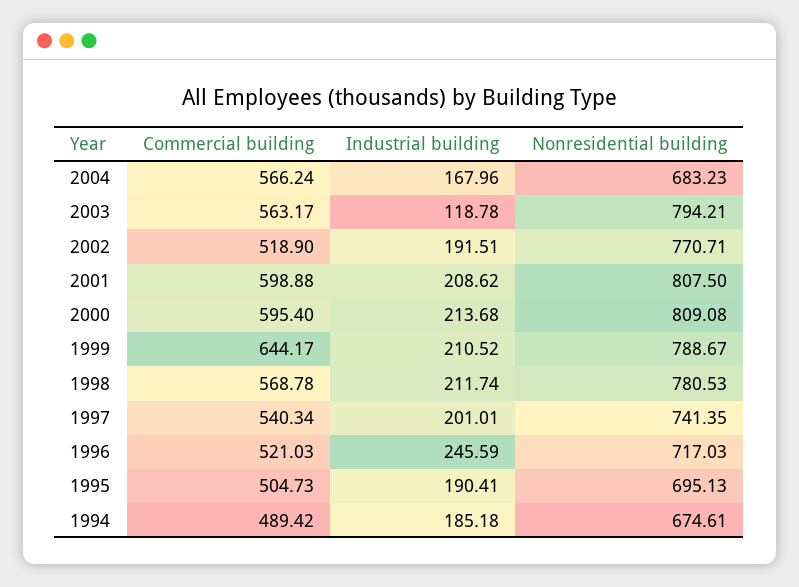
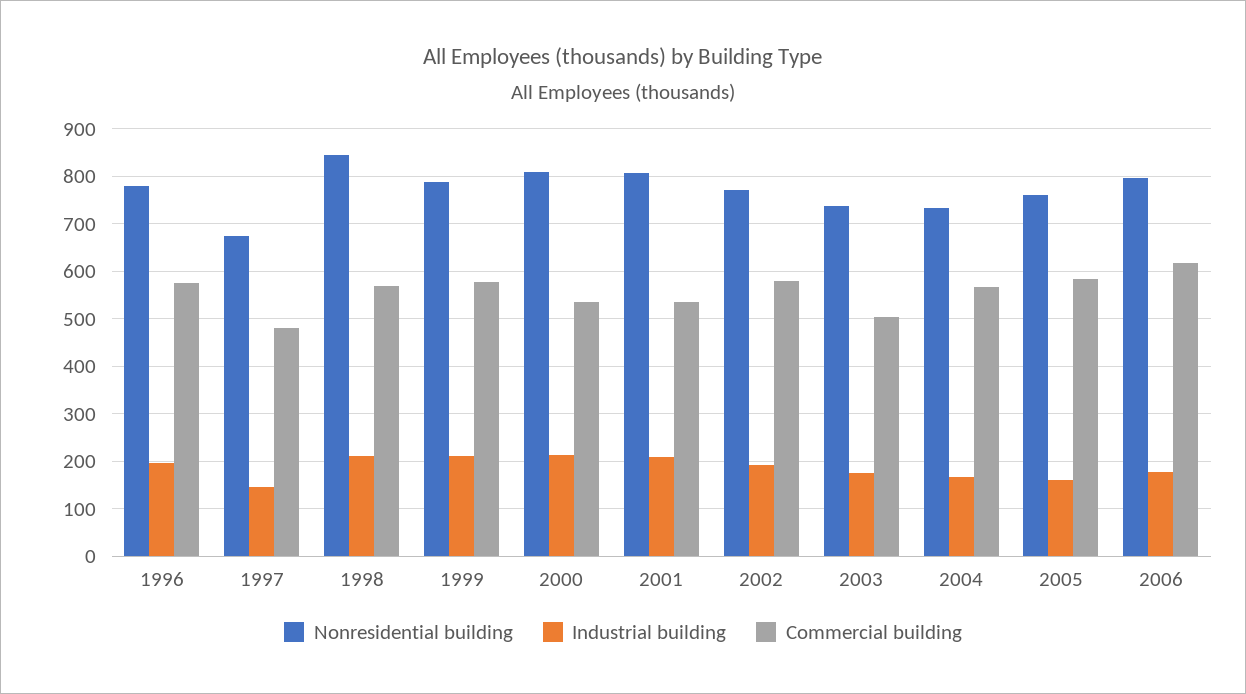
Nonresidential building, 2004: 683.23 -> 740
Commercial building, 2003: 563.17 -> 500
Industrial building, 2003: 118.78 -> 180
Nonresidential building, 2003: 794.21 -> 740
Commercial building, 2002: 518.9 -> 580
Commercial building, 2001: 598.88 -> 540
Commercial building, 2000: 595.4 -> 540
Commercial building, 1999: 644.17 -> 580
Nonresidential building, 1998: 780.53 -> 840
Commercial building, 1997: 540.34 -> 480
Industrial building, 1997: 201.01 -> 140
Nonresidential building, 1997: 741.35 -> 680
Commercial building, 1996: 521.03 -> 580
Industrial building, 1996: 245.59 -> 200
Nonresidential building, 1996: 717.03 -> 780
Commercial building, 1995: 504.73 -> none
Industrial building, 1995: 190.41 -> none
Nonresidential building, 1995: 695.13 -> none
Commercial building, 1994: 489.42 -> none
Industrial building, 1994: 185.18 -> none
Nonresidential building, 1994: 674.61 -> none
Nonresidential building, 2005: none -> 760
Industrial building, 2005: none -> 160
Commercial building, 2005: none -> 580
Nonresidential building, 2006: none -> 800
Industrial building, 2006: none -> 180
Commercial building, 2006: none -> 620

